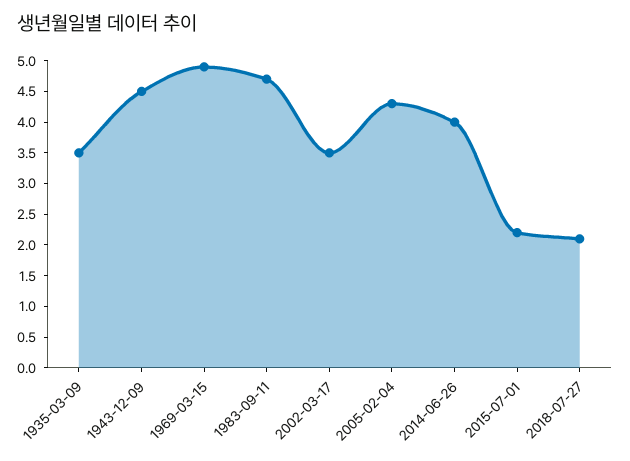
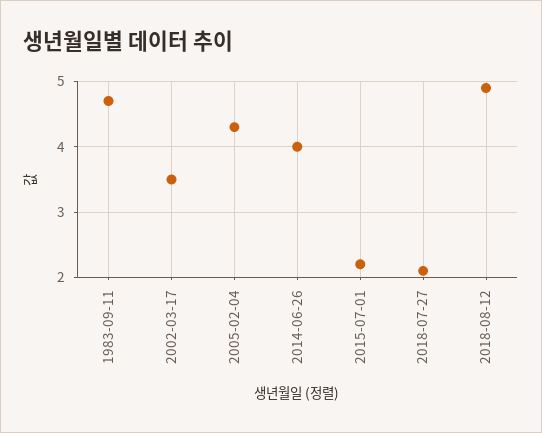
1935-03-09: 3.5 -> none
1943-12-09: 4.5 -> none
1969-03-15: 5 -> none
2018-08-12: none -> 4.9

